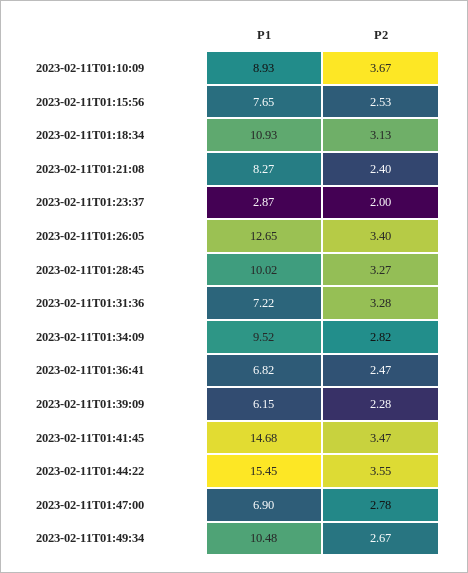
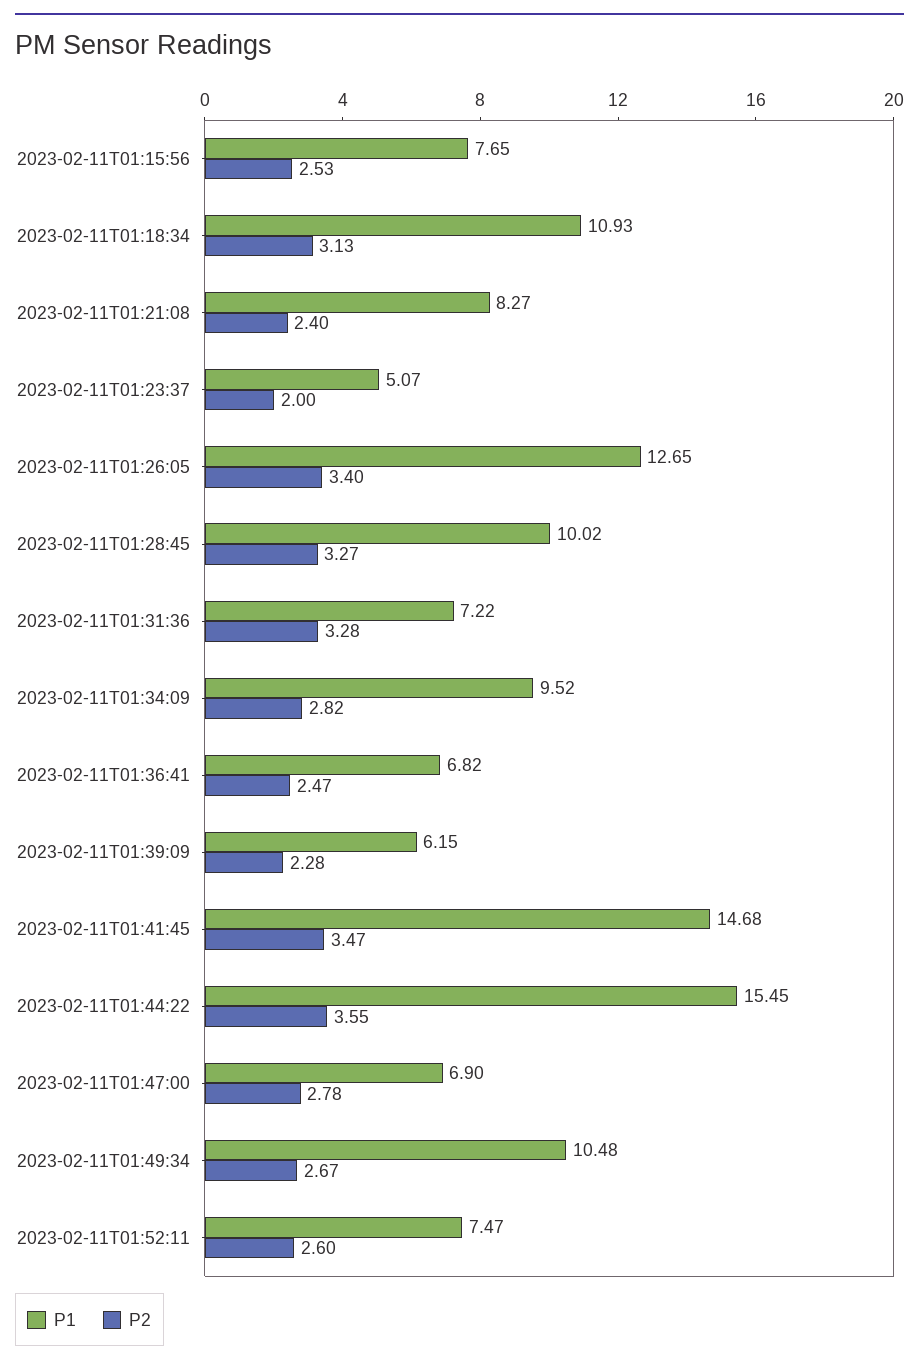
P1, 2023-02-11T01:10:09: 8.93 -> none
P2, 2023-02-11T01:10:09: 3.67 -> none
P1, 2023-02-11T01:23:37: 2.87 -> 5.07
P1, 2023-02-11T01:52:11: none -> 7.47
P2, 2023-02-11T01:52:11: none -> 2.6

